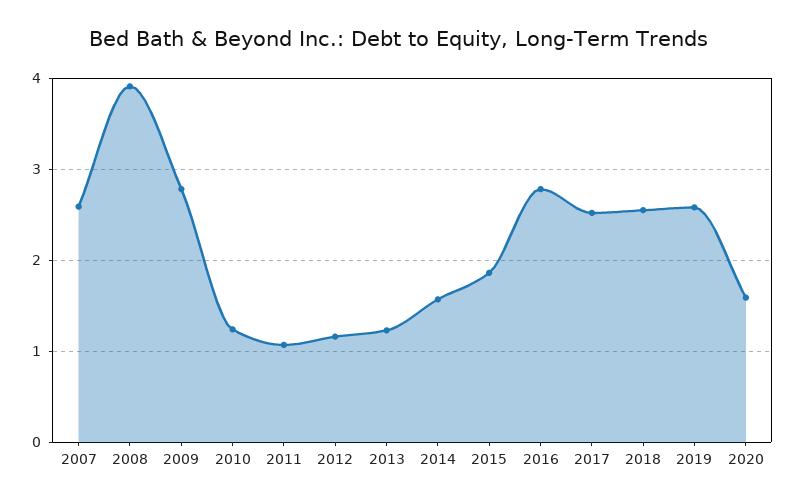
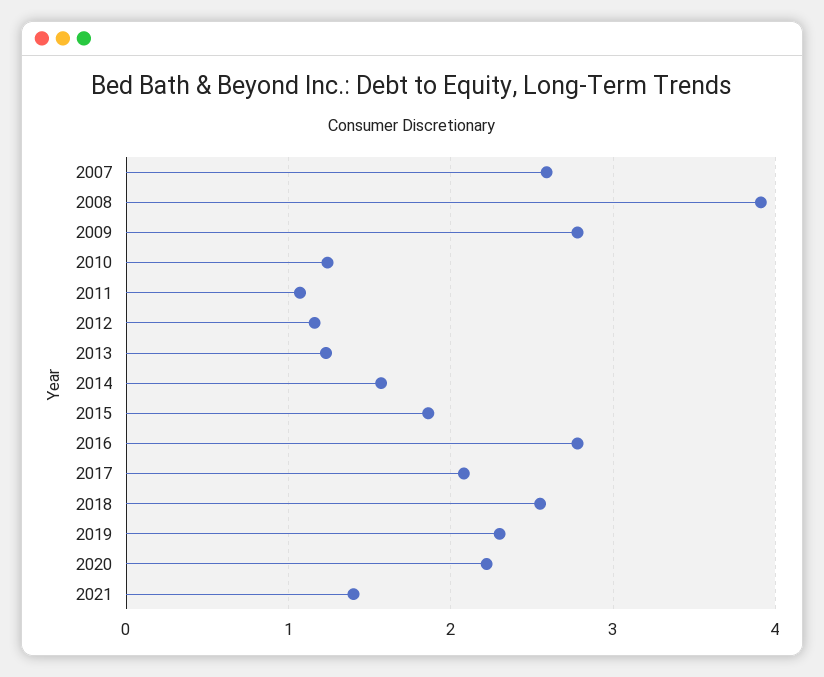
2017: 2.5 -> 2.1
2019: 2.6 -> 2.3
2020: 1.6 -> 2.2
2021: none -> 1.4

